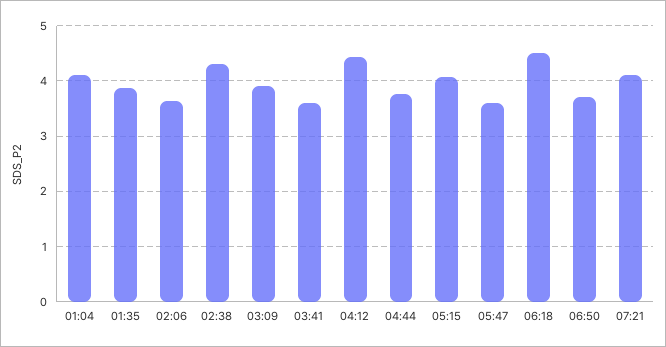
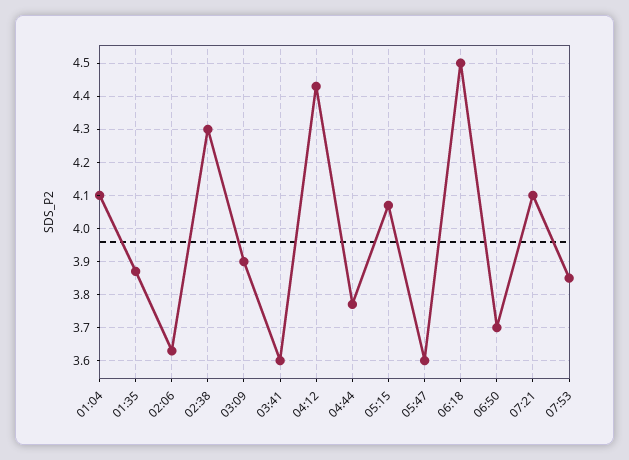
07:53: none -> 3.85

